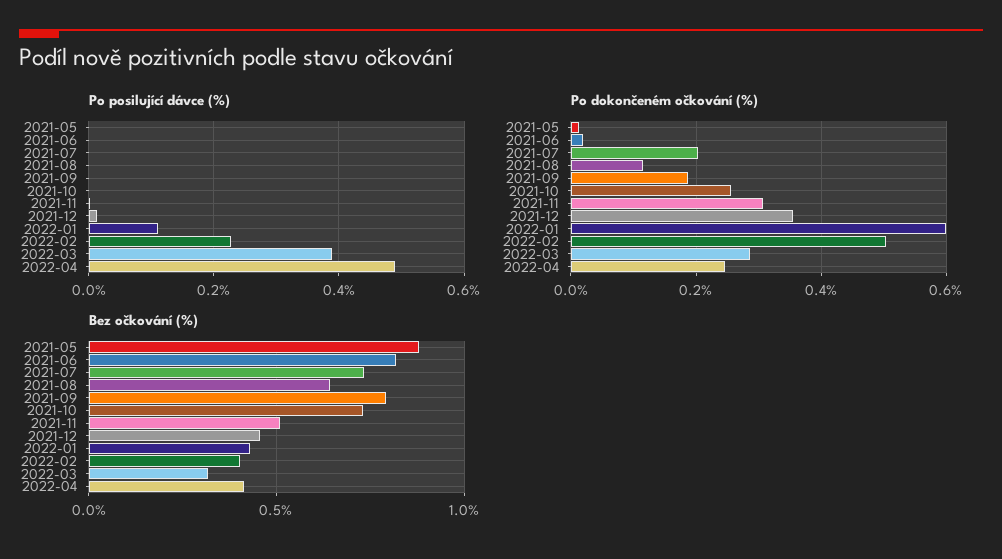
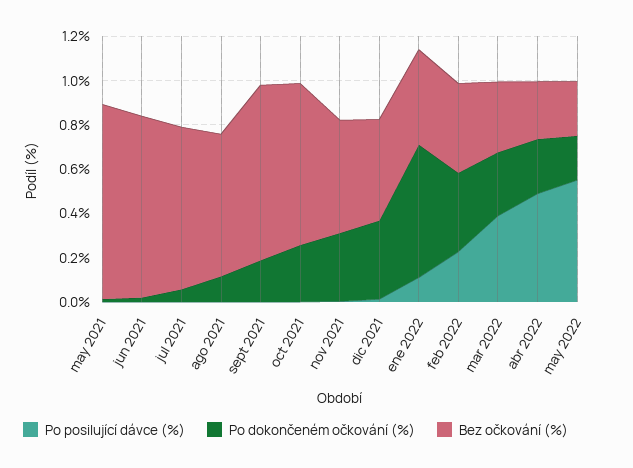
Po dokončeném očkování (%), 2021-07: 0.2 -> 0.05
Po dokončeném očkování (%), 2022-02: 0.5 -> 0.35
Bez očkování (%), 2022-04: 0.4 -> 0.25
Po posilující dávce (%), may 2022: none -> 0.55
Po dokončeném očkování (%), may 2022: none -> 0.2
Bez očkování (%), may 2022: none -> 0.25

